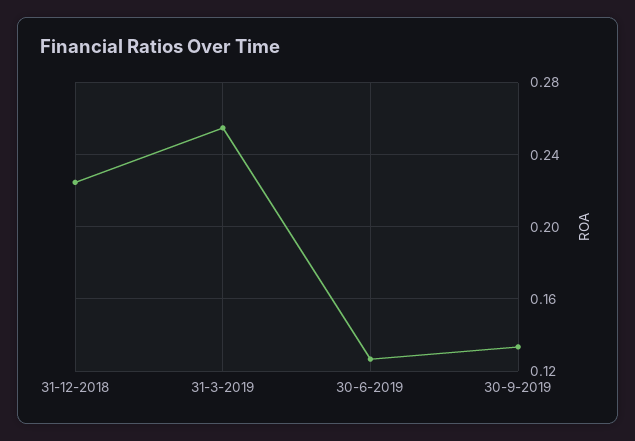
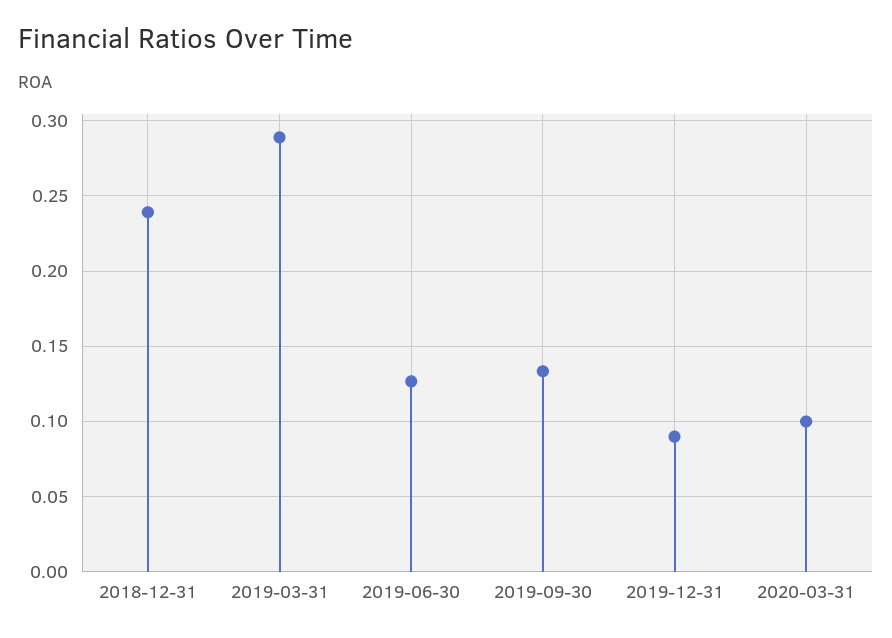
31-12-2018: 0.225 -> 0.24
31-3-2019: 0.255 -> 0.29
2019-12-31: none -> 0.09
2020-03-31: none -> 0.1

